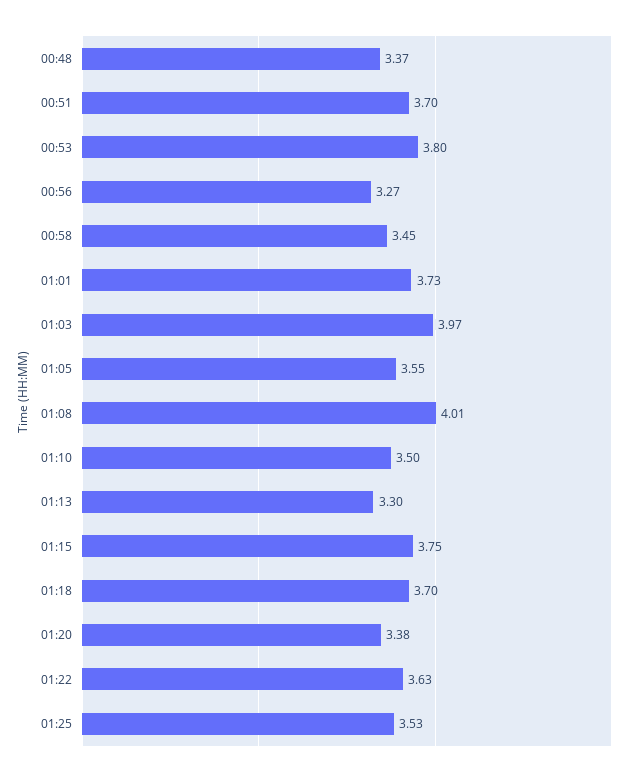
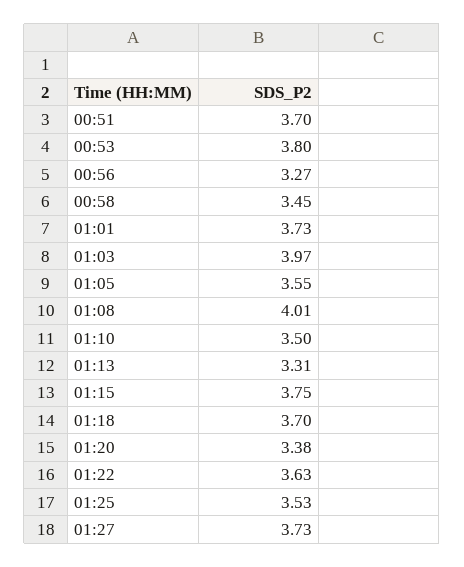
00:48: 3.37 -> none
01:13: 3.3 -> 3.31
01:27: none -> 3.73

